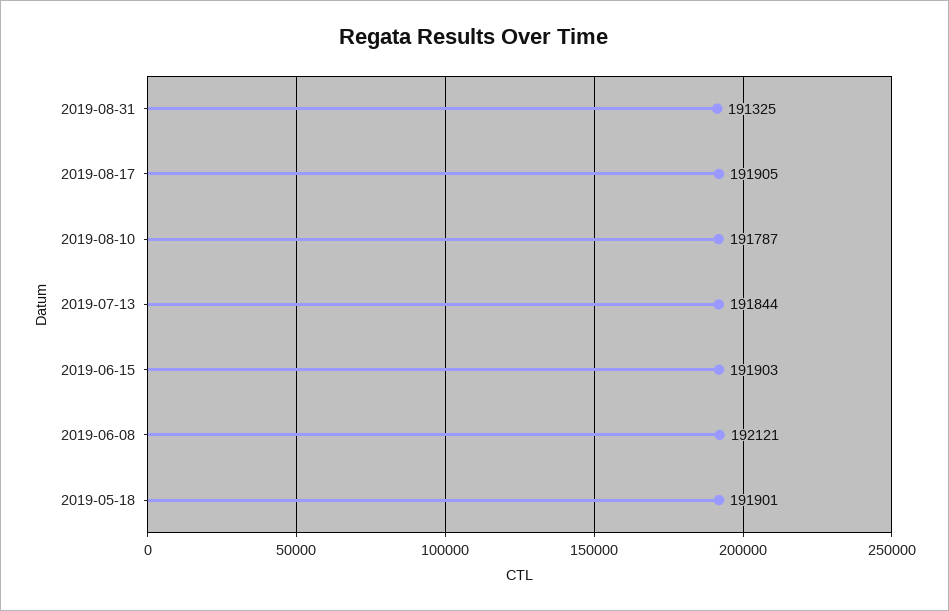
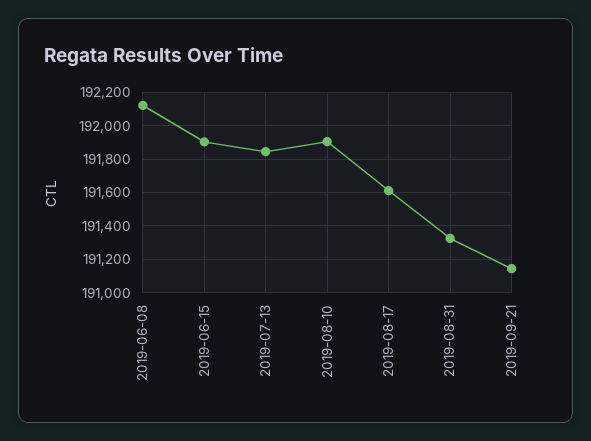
2019-08-17: 191905 -> 191600
2019-08-10: 191787 -> 191900
2019-05-18: 191901 -> none
2019-09-21: none -> 191150

